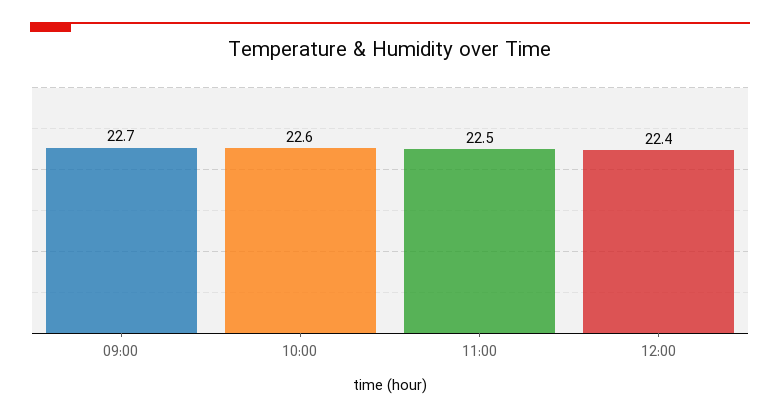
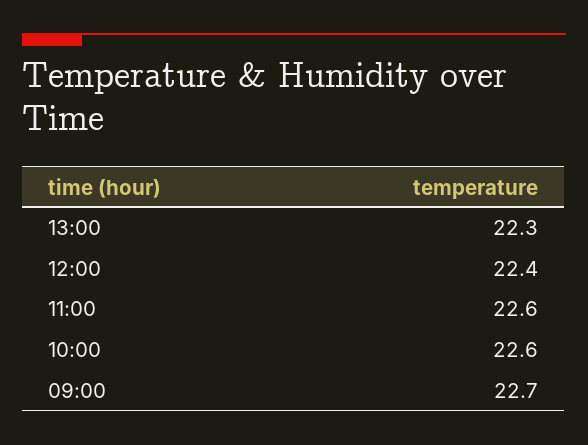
11:00: 22.5 -> 22.6
13:00: none -> 22.3

